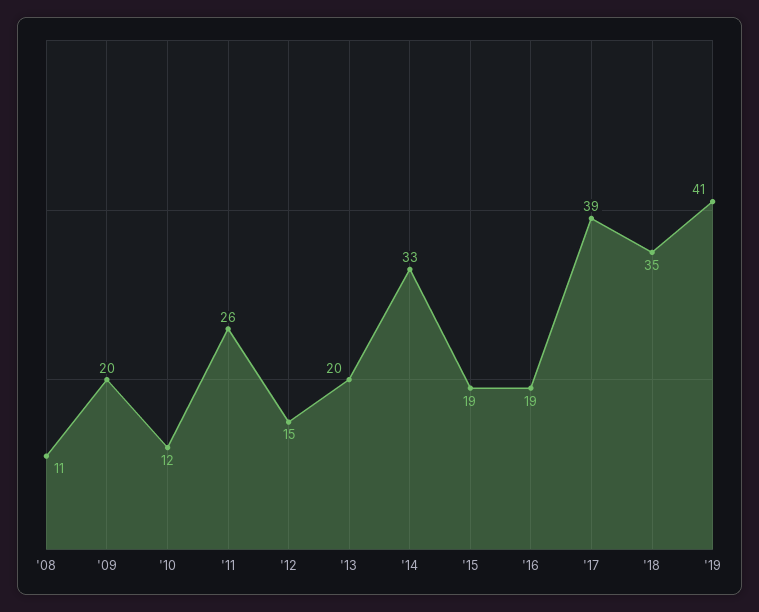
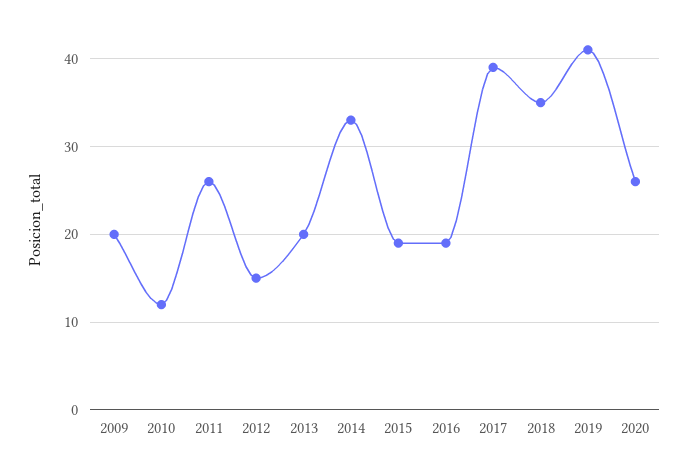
'08: 11 -> none
2020: none -> 26

